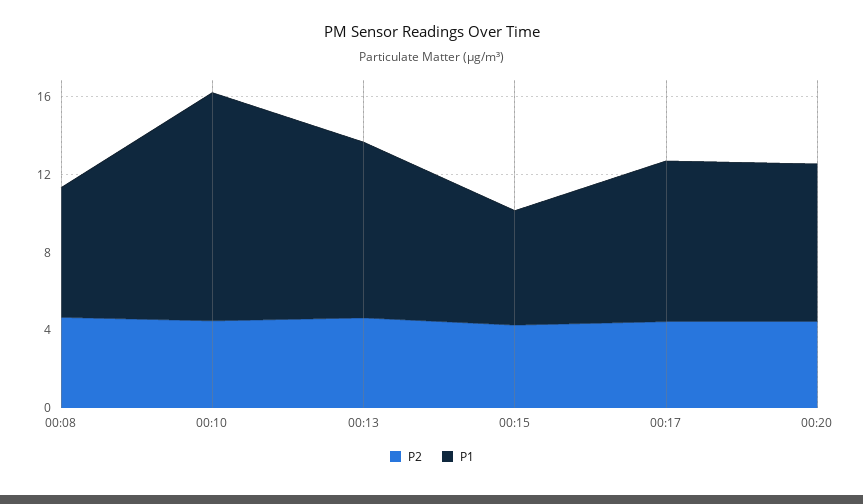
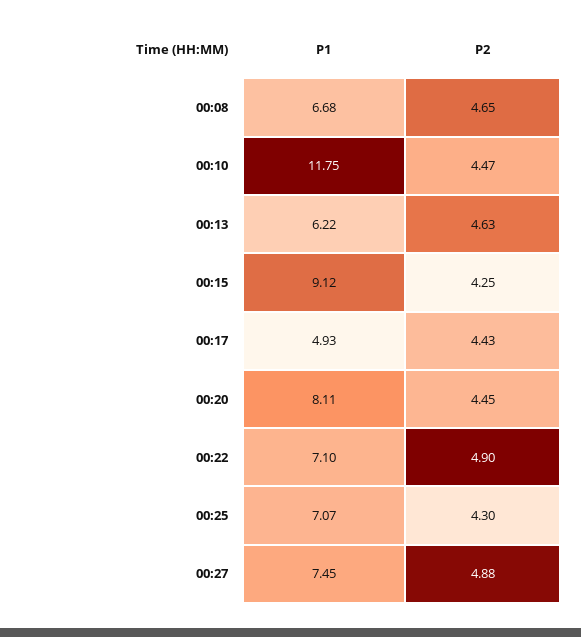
P1, 00:13: 9 -> 6.22
P1, 00:15: 6 -> 9.12
P1, 00:17: 8 -> 4.93
P1, 00:22: none -> 7.1
P2, 00:22: none -> 4.9
P1, 00:25: none -> 7.07
P2, 00:25: none -> 4.3
P1, 00:27: none -> 7.45
P2, 00:27: none -> 4.88

